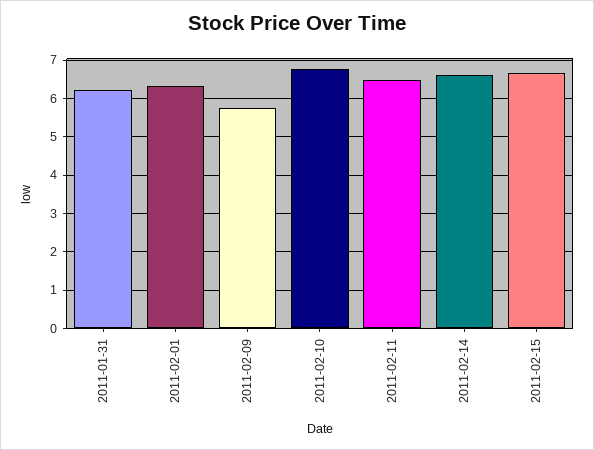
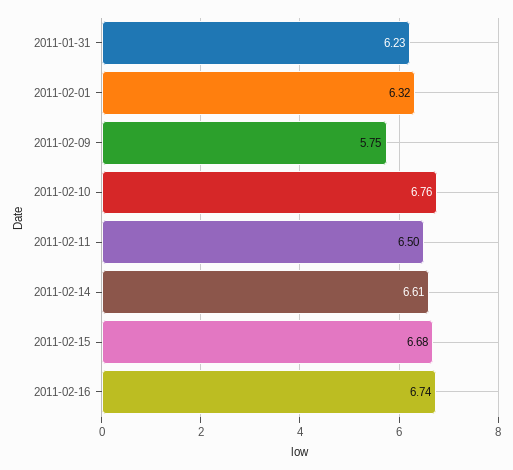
2011-02-16: none -> 6.74

